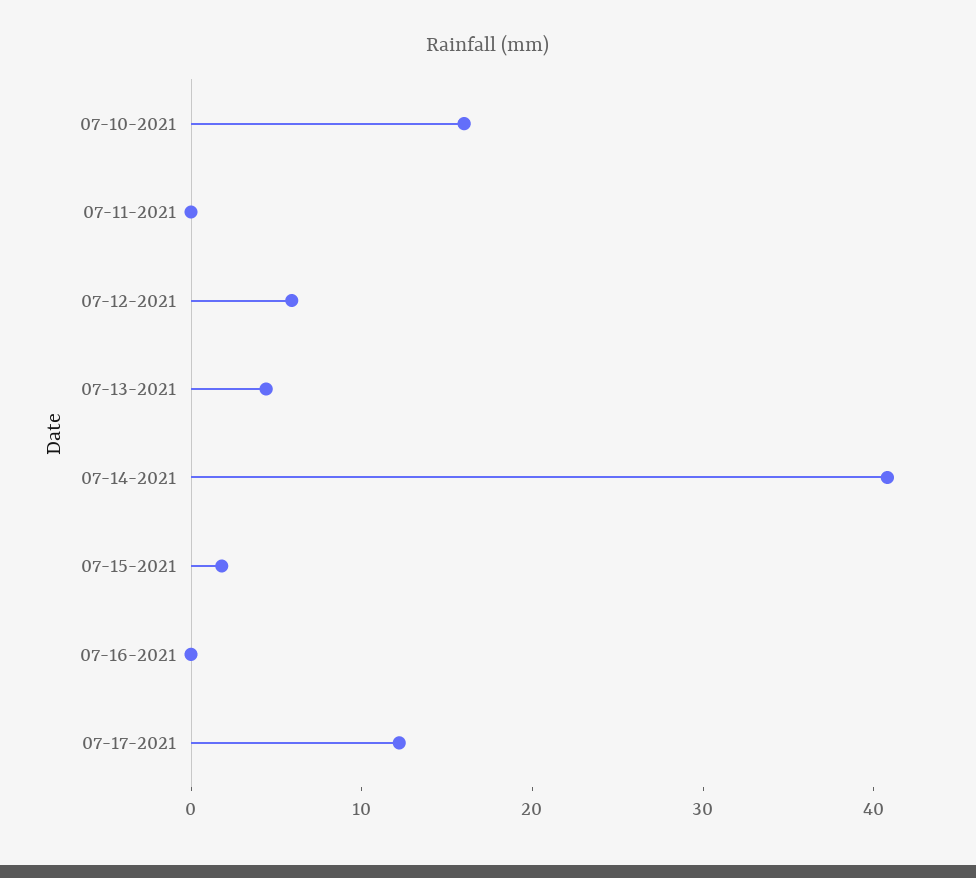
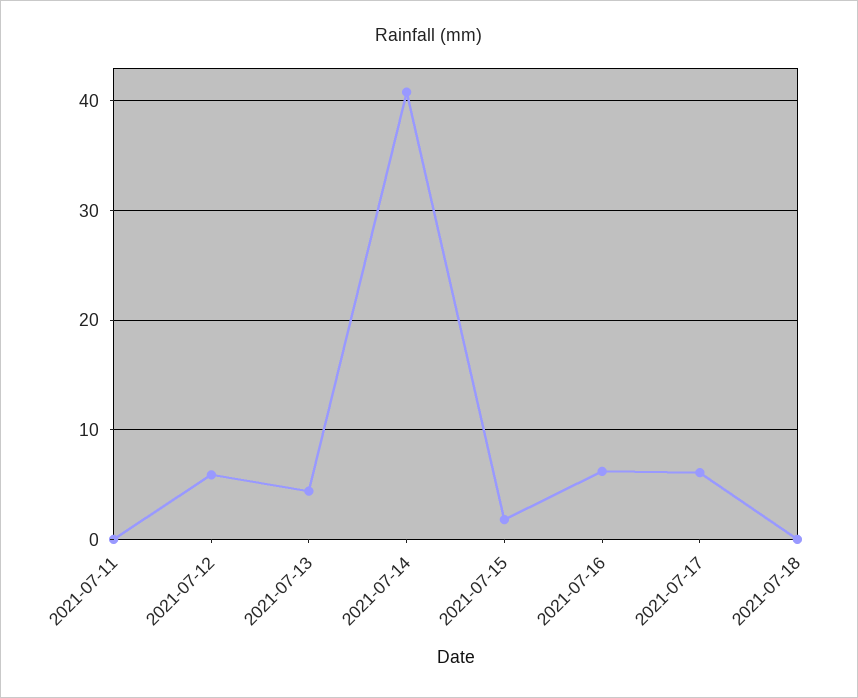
07-10-2021: 16 -> none
07-16-2021: 0 -> 6
07-17-2021: 12 -> 6
2021-07-18: none -> 0

